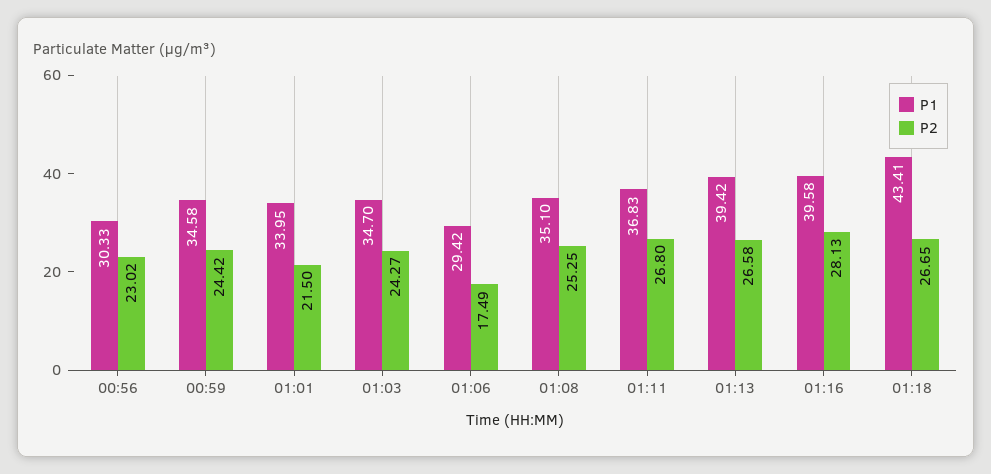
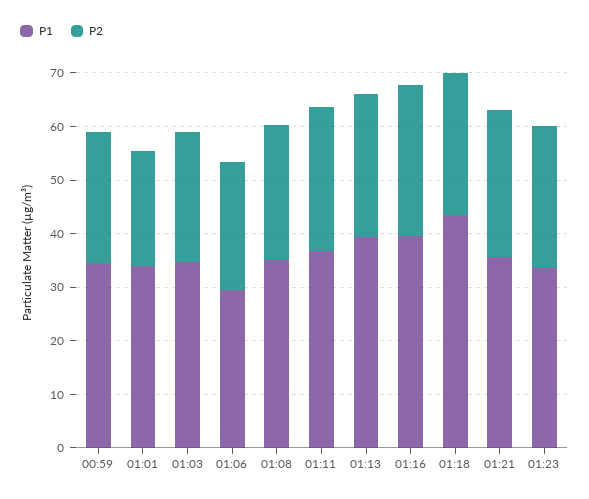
P1, 00:56: 30.33 -> none
P2, 00:56: 23.02 -> none
P2, 01:06: 17.49 -> 24
P1, 01:21: none -> 36
P2, 01:21: none -> 28
P1, 01:23: none -> 34
P2, 01:23: none -> 26

